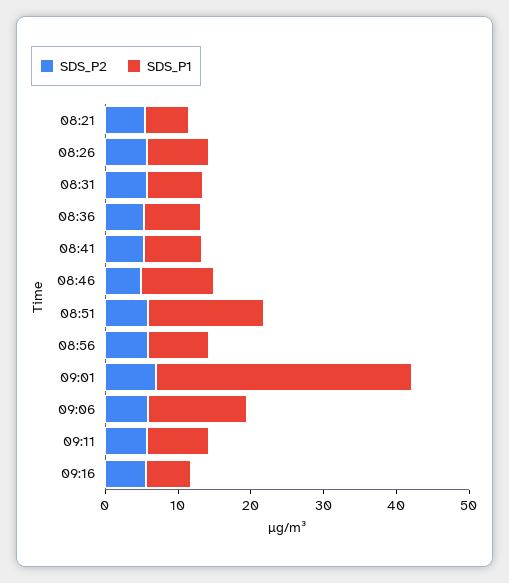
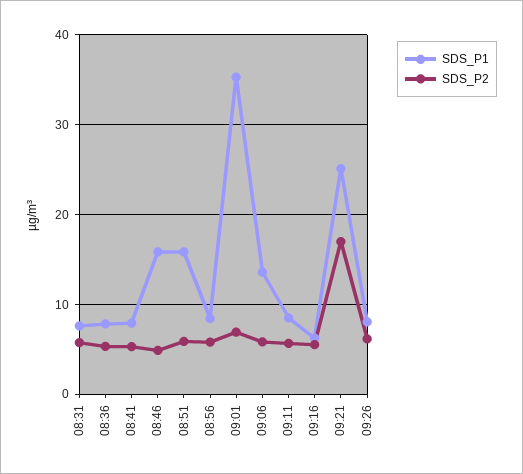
SDS_P2, 08:21: 6 -> none
SDS_P1, 08:21: 6 -> none
SDS_P2, 08:26: 6 -> none
SDS_P1, 08:26: 8 -> none
SDS_P1, 08:46: 10 -> 16
SDS_P1, 09:21: none -> 25
SDS_P2, 09:21: none -> 17
SDS_P1, 09:26: none -> 8
SDS_P2, 09:26: none -> 6

